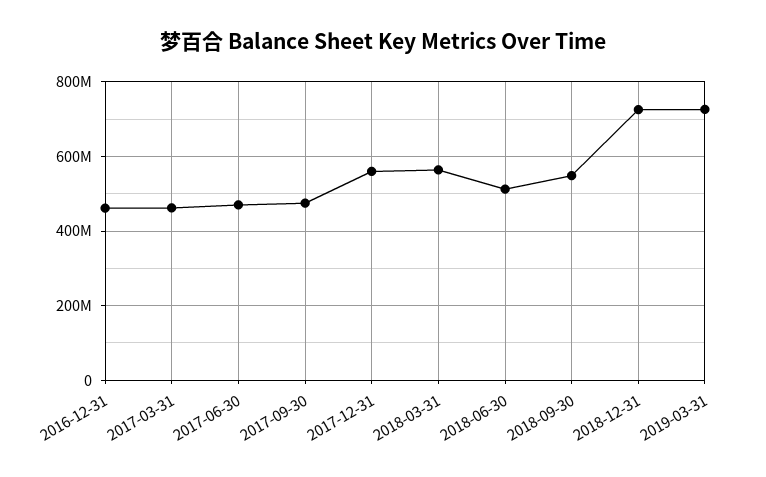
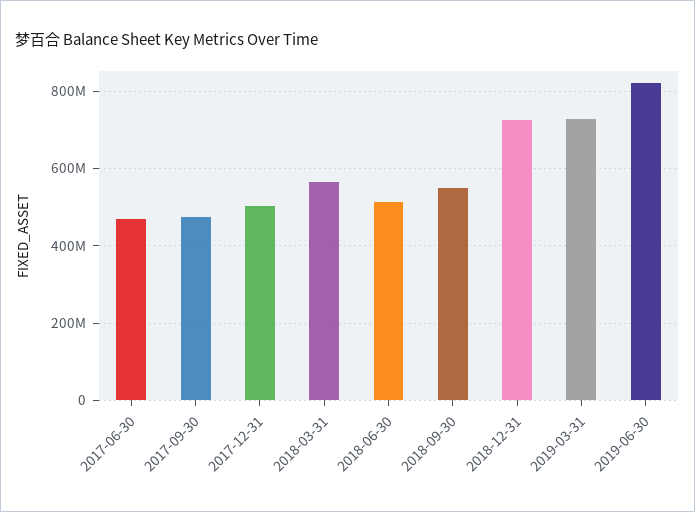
2016-12-31: 460000000 -> none
2017-03-31: 460000000 -> none
2017-12-31: 560000000 -> 500000000
2019-06-30: none -> 820000000

